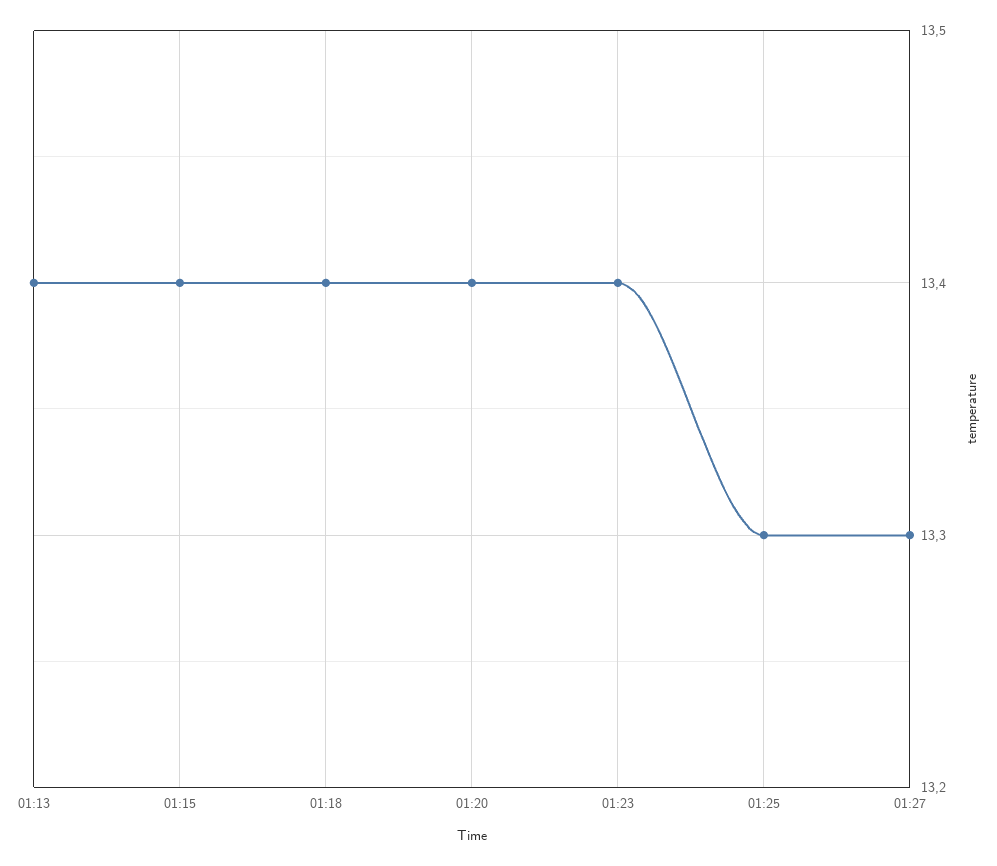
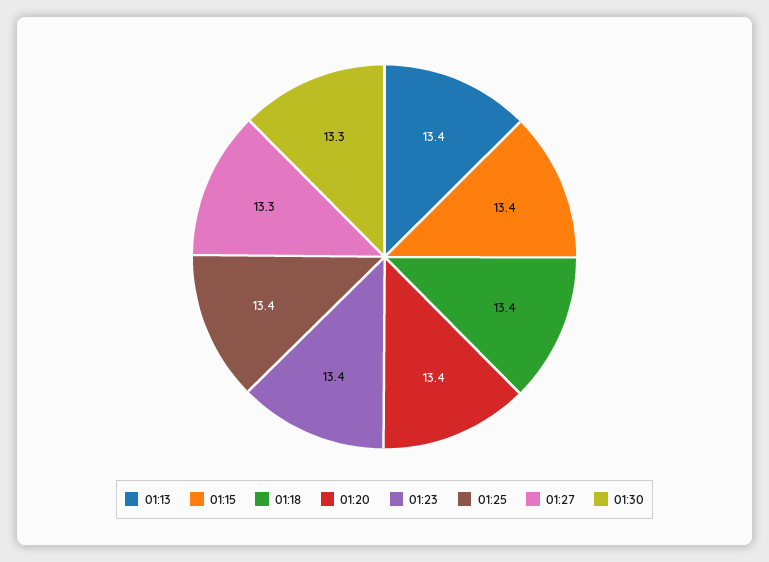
01:25: 13.3 -> 13.4
01:30: none -> 13.3

